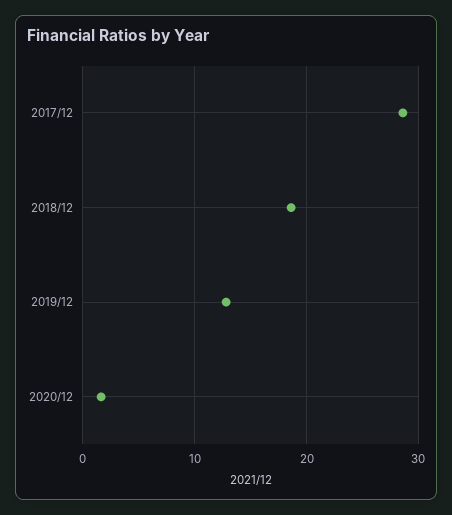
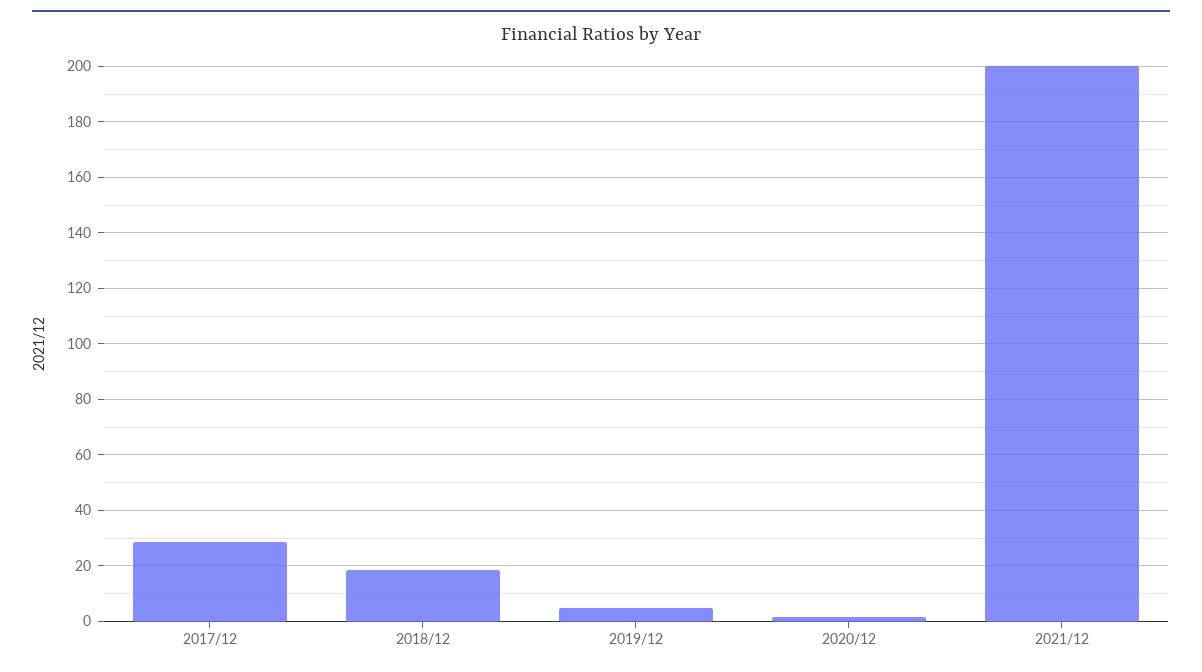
2019/12: 13 -> 5
2021/12: none -> 200

